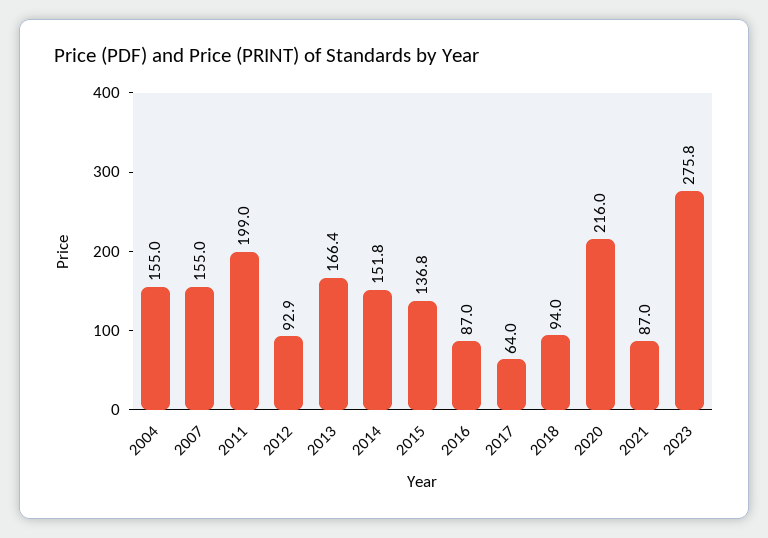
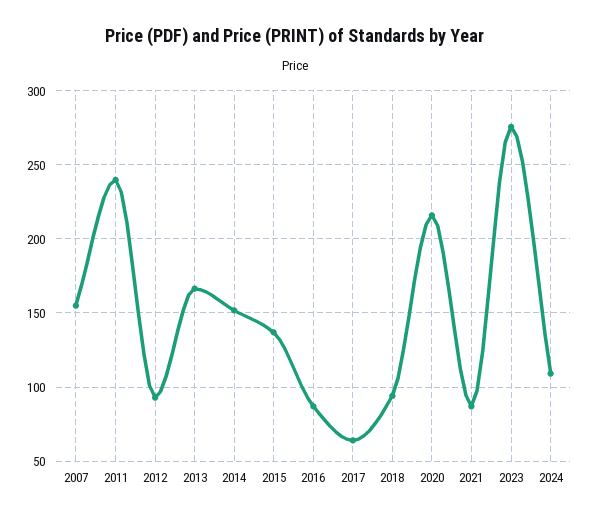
2004: 155 -> none
2011: 199 -> 240
2024: none -> 110

